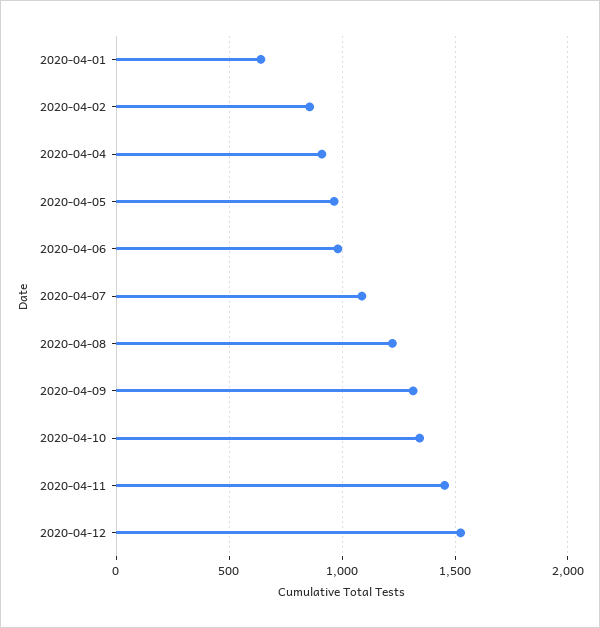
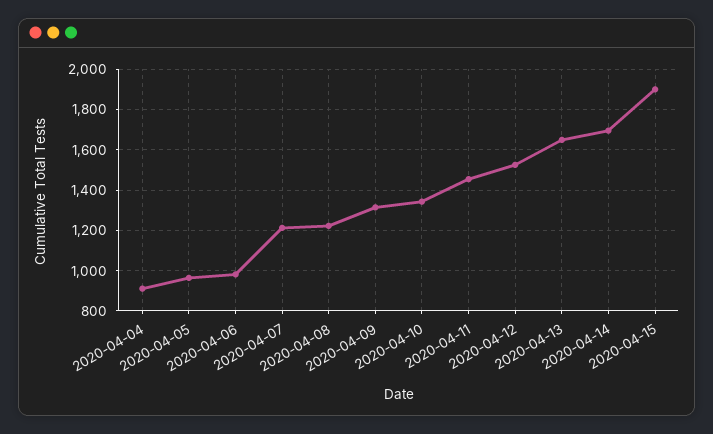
2020-04-01: 650 -> none
2020-04-02: 850 -> none
2020-04-07: 1100 -> 1200
2020-04-13: none -> 1650
2020-04-14: none -> 1700
2020-04-15: none -> 1900

